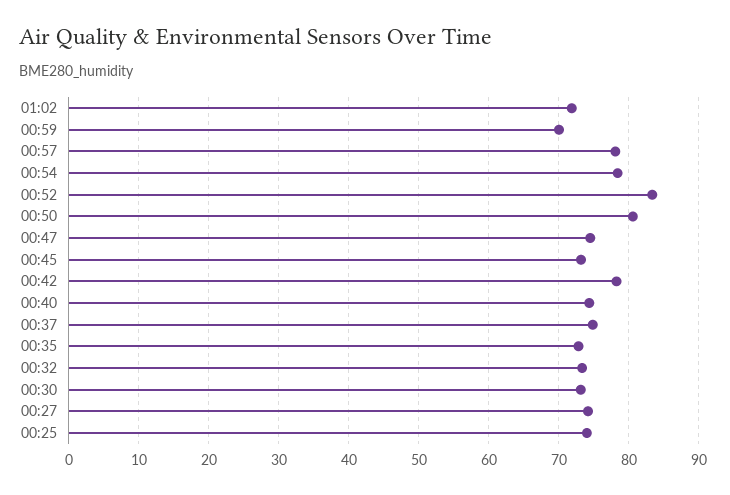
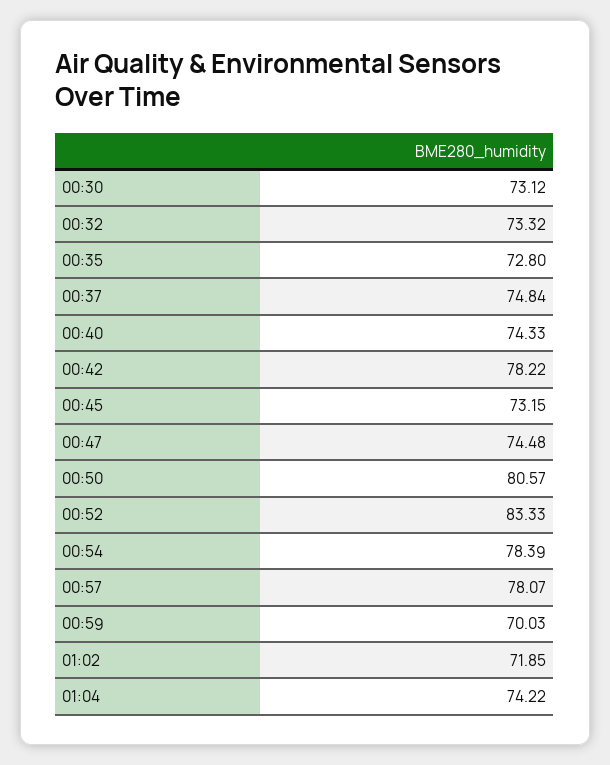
00:27: 74 -> none
00:25: 74 -> none
01:04: none -> 74.22

